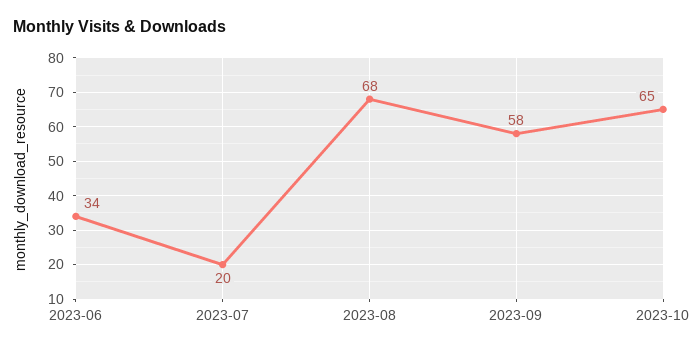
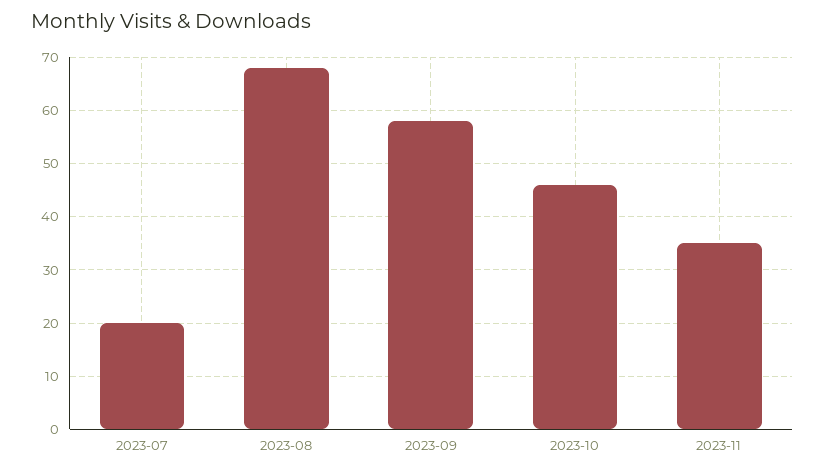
2023-06: 34 -> none
2023-10: 65 -> 45
2023-11: none -> 35

